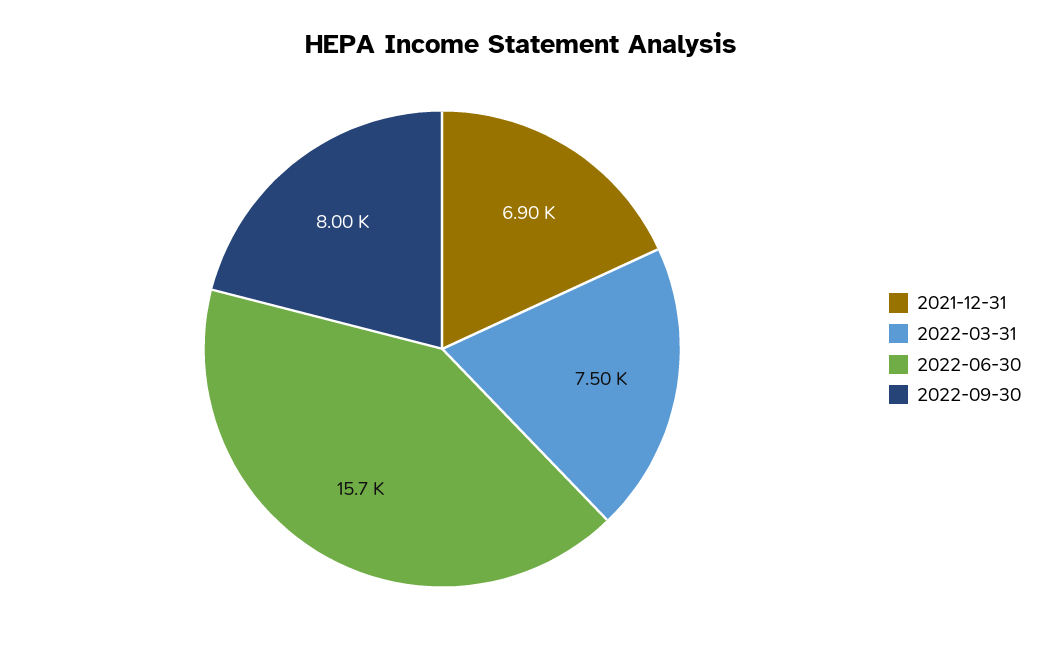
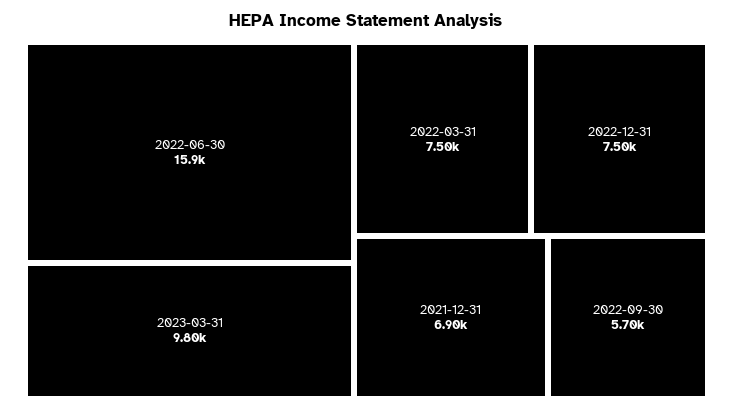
2022-06-30: 15700 -> 15900
2022-09-30: 8000 -> 5700
2023-03-31: none -> 9800
2022-12-31: none -> 7500

